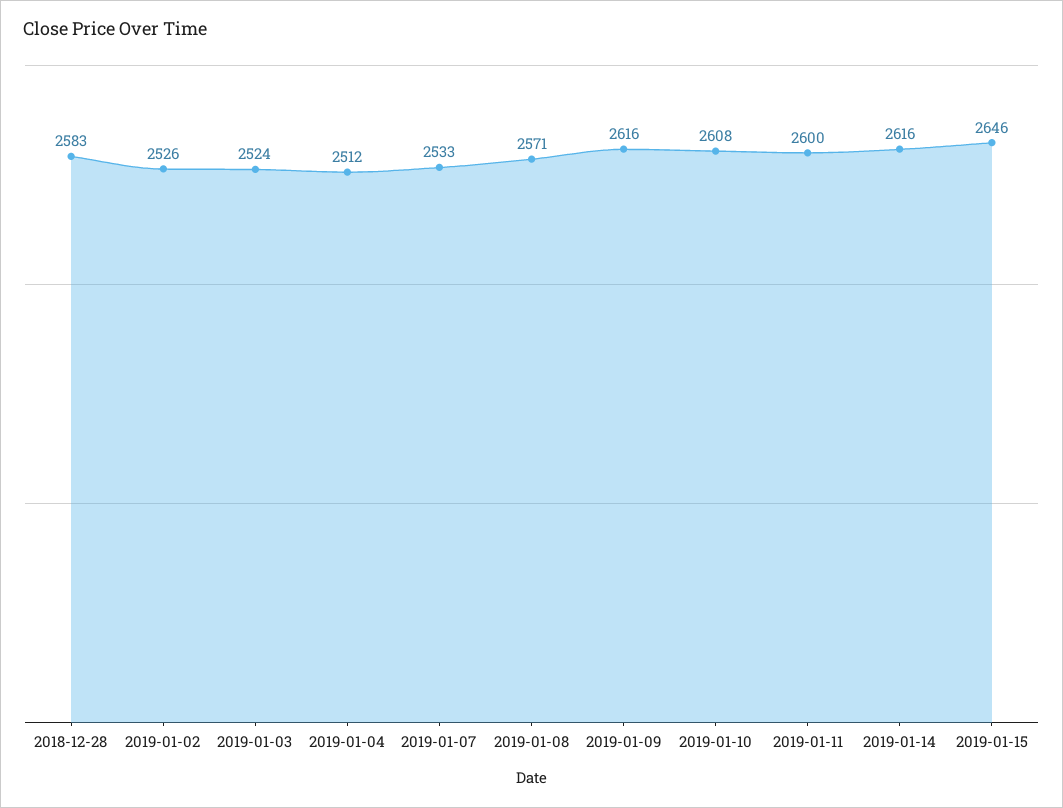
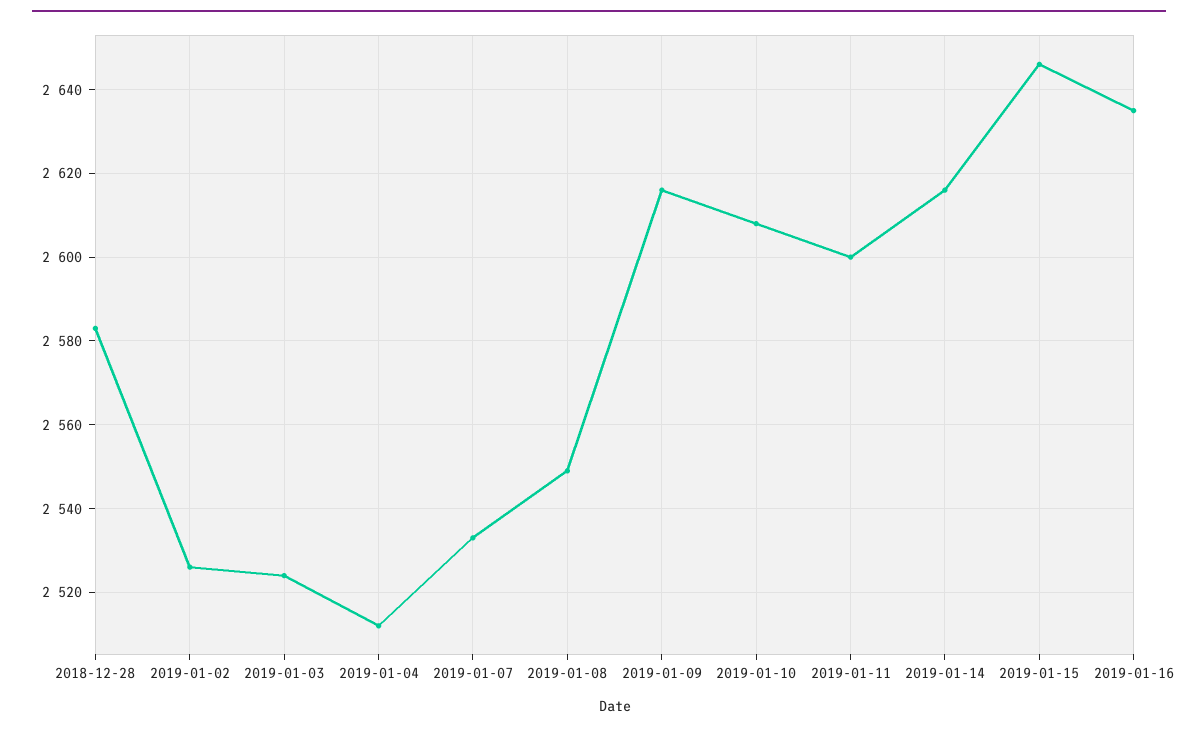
2019-01-08: 2571 -> 2550
2019-01-16: none -> 2635

